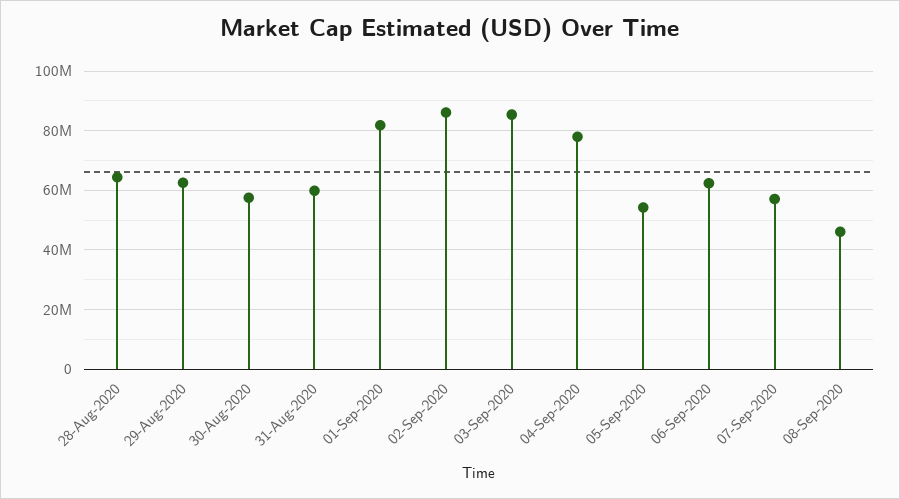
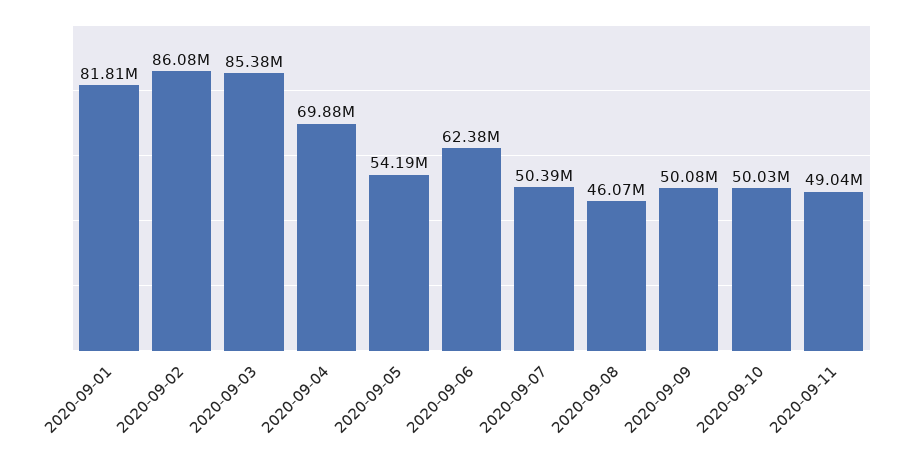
28-Aug-2020: 65000000 -> none
29-Aug-2020: 62500000 -> none
30-Aug-2020: 57500000 -> none
31-Aug-2020: 60000000 -> none
04-Sep-2020: 77500000 -> 69880000
07-Sep-2020: 57500000 -> 50390000
2020-09-09: none -> 50080000
2020-09-10: none -> 50030000
2020-09-11: none -> 49040000

